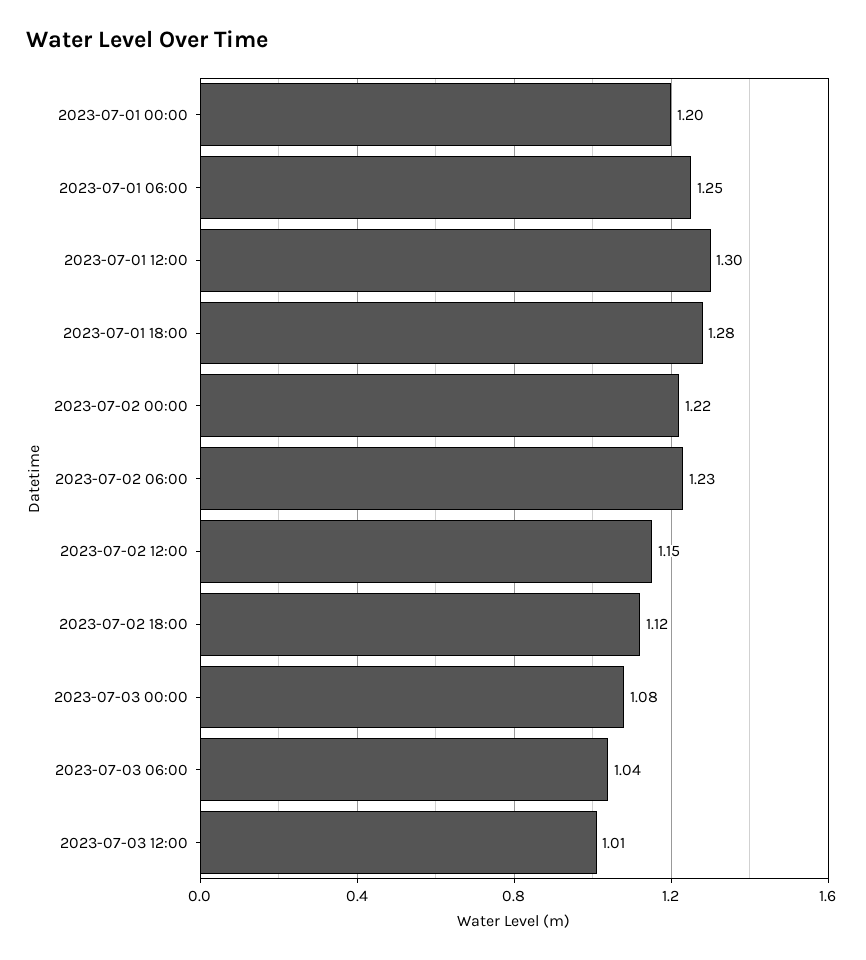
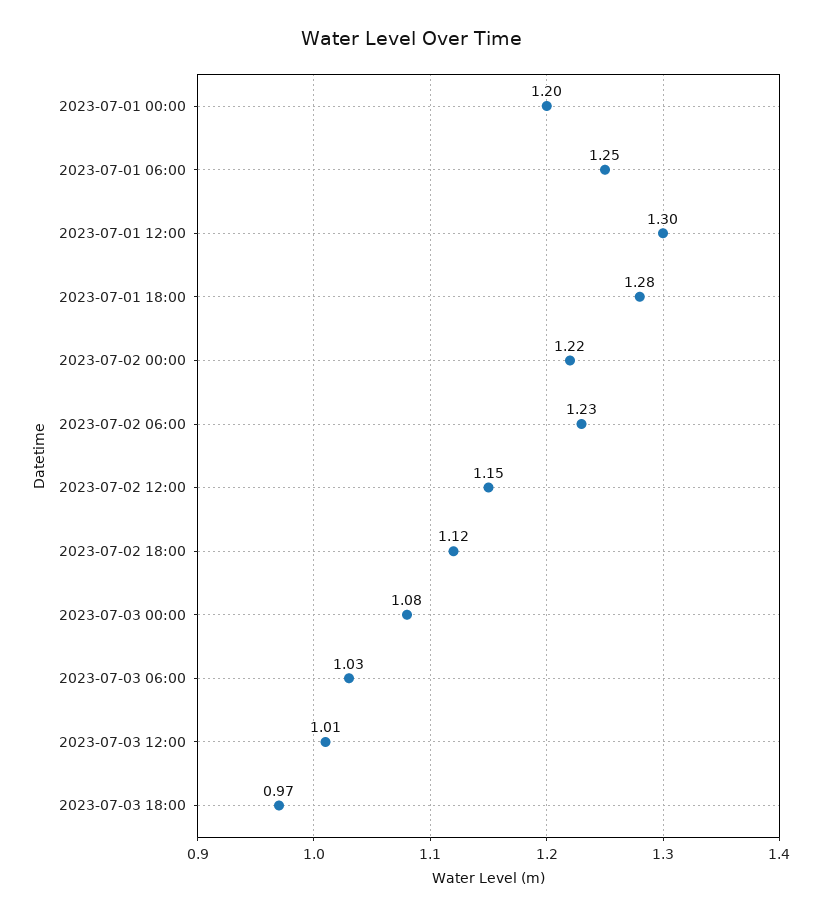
2023-07-03 06:00: 1.04 -> 1.03
2023-07-03 18:00: none -> 0.97

